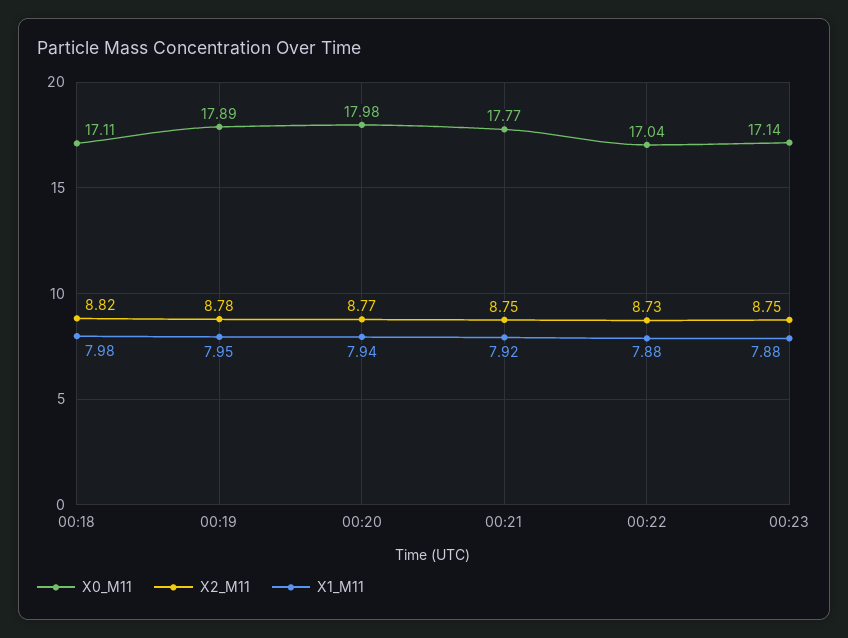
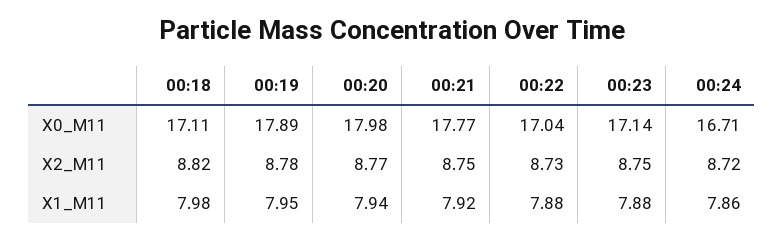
X0_M11, 00:24: none -> 16.71
X2_M11, 00:24: none -> 8.72
X1_M11, 00:24: none -> 7.86

